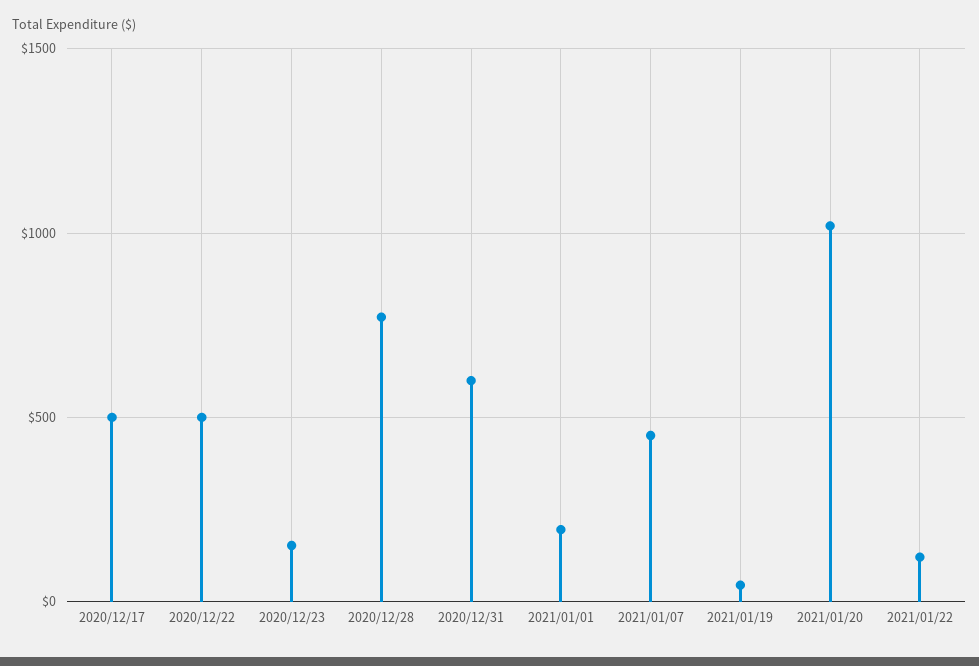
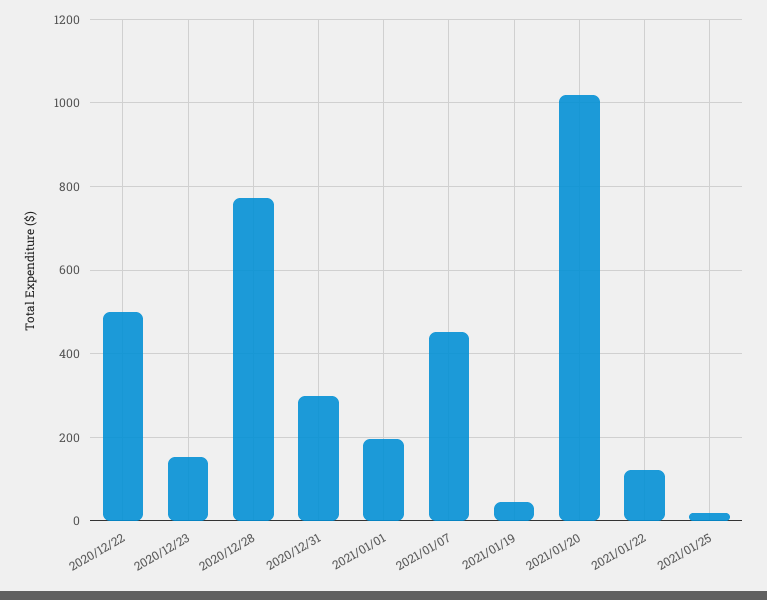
2020/12/17: 500 -> none
2020/12/31: 600 -> 300
2021/01/25: none -> 20

